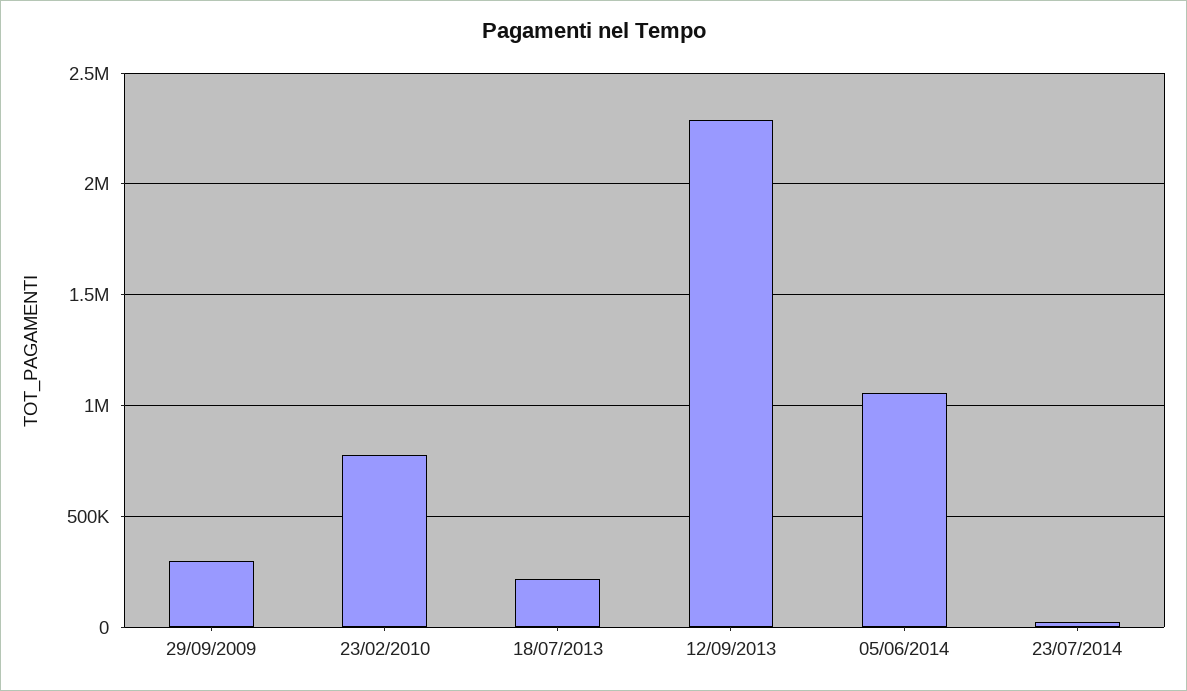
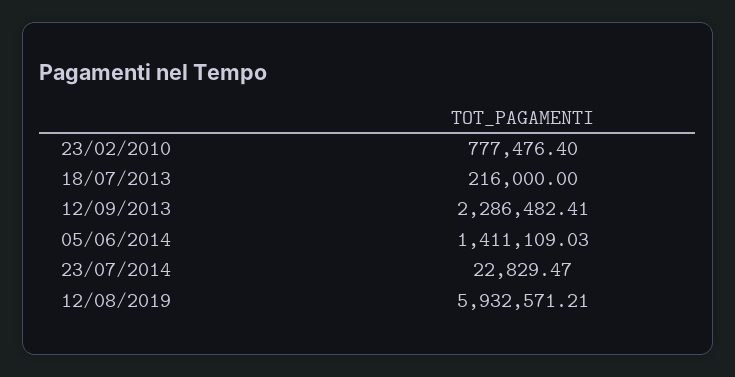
29/09/2009: 300000 -> none
05/06/2014: 1050000 -> 1411109.03
12/08/2019: none -> 5932571.21

